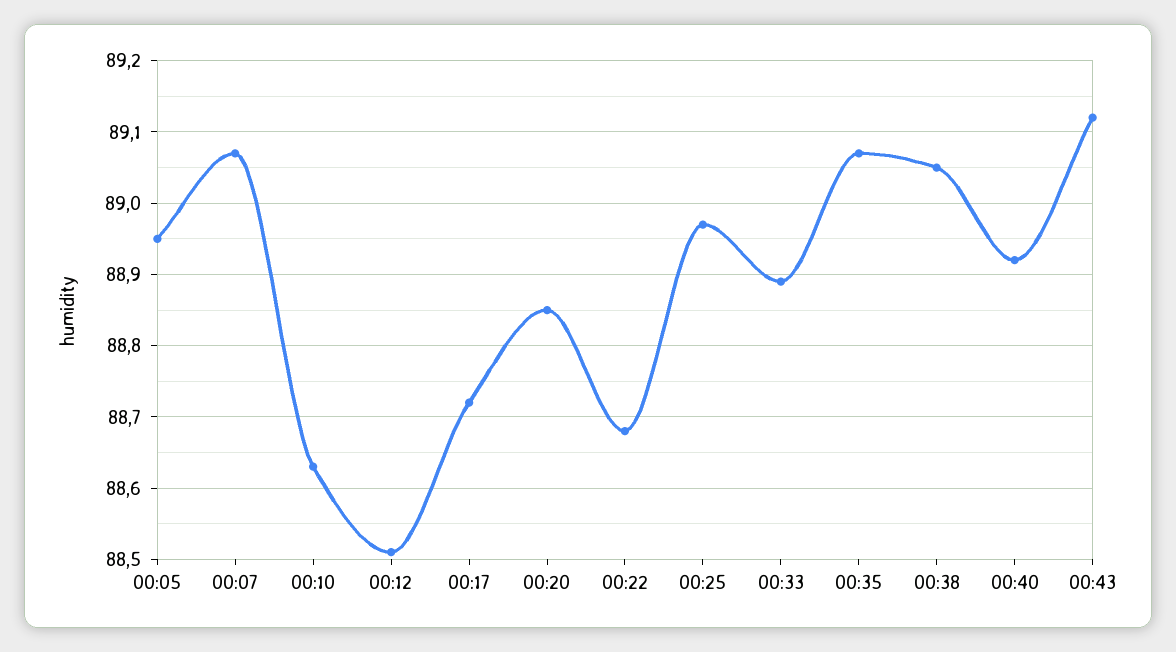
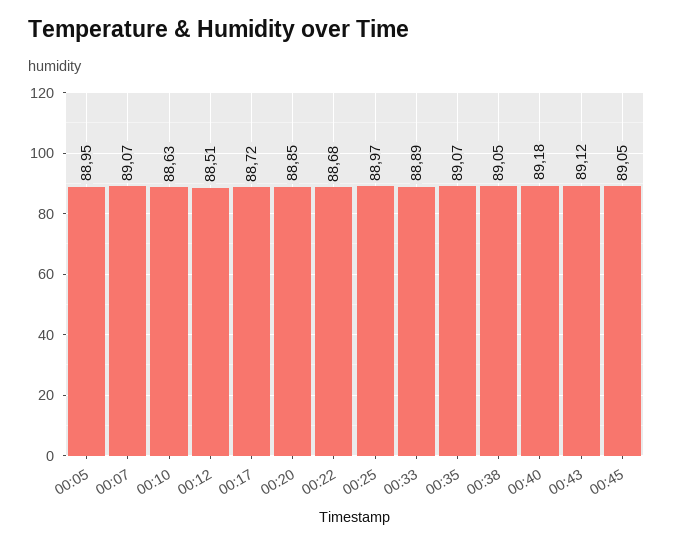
00:40: 88.92 -> 89.18
00:45: none -> 89.05

